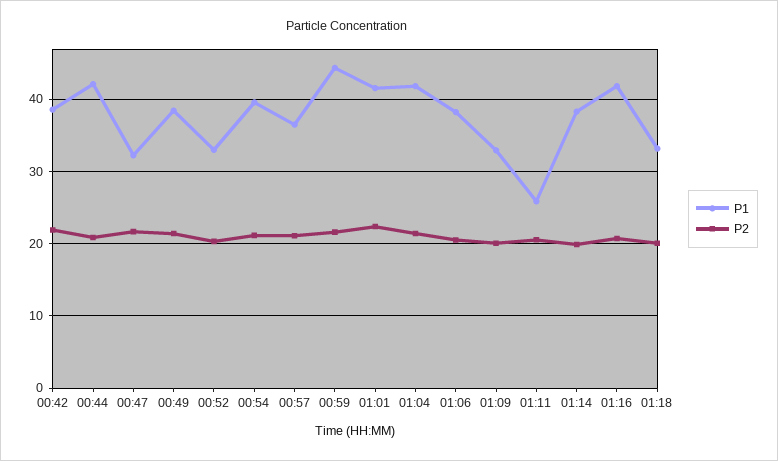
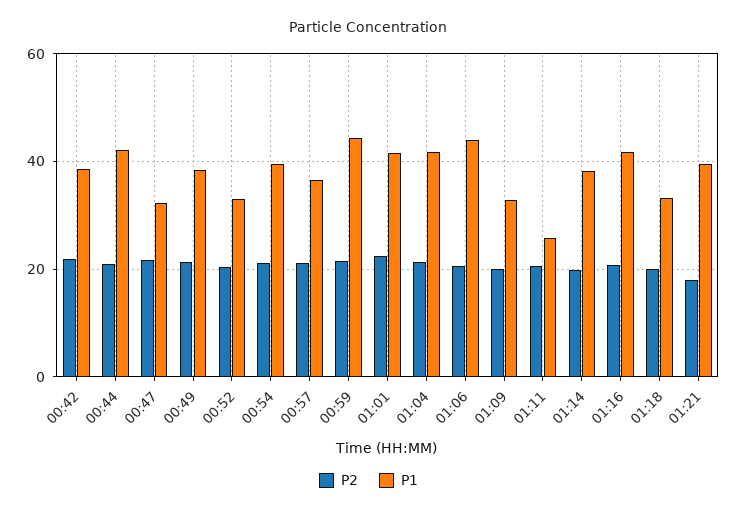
P1, 01:06: 38 -> 44
P2, 01:21: none -> 18
P1, 01:21: none -> 40

